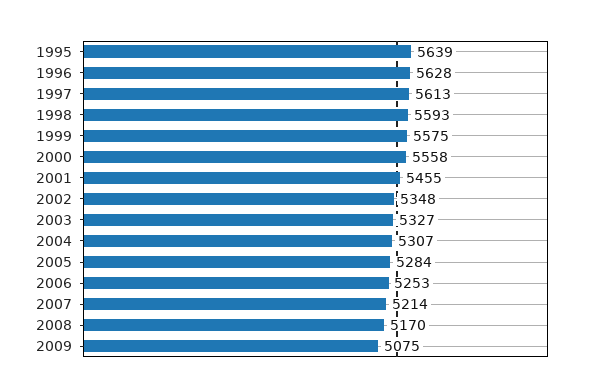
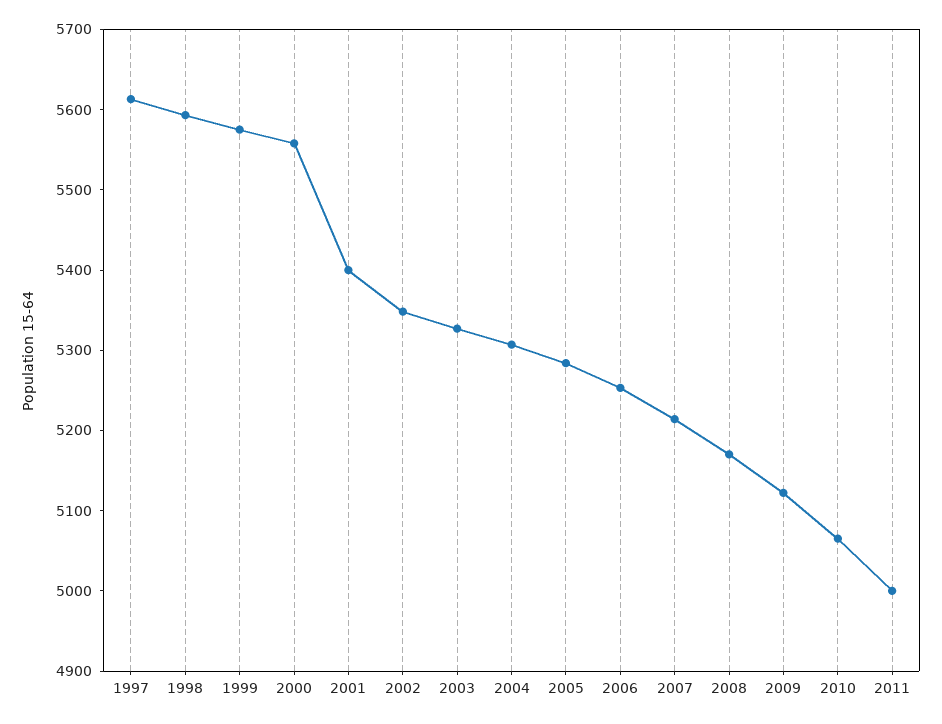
1995: 5639 -> none
1996: 5628 -> none
2001: 5455 -> 5400
2009: 5075 -> 5120
2010: none -> 5060
2011: none -> 5000

